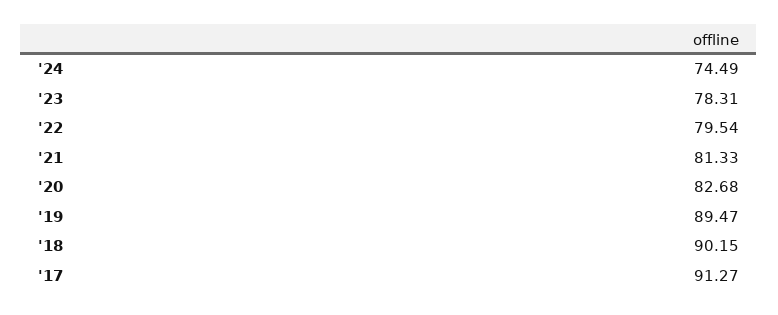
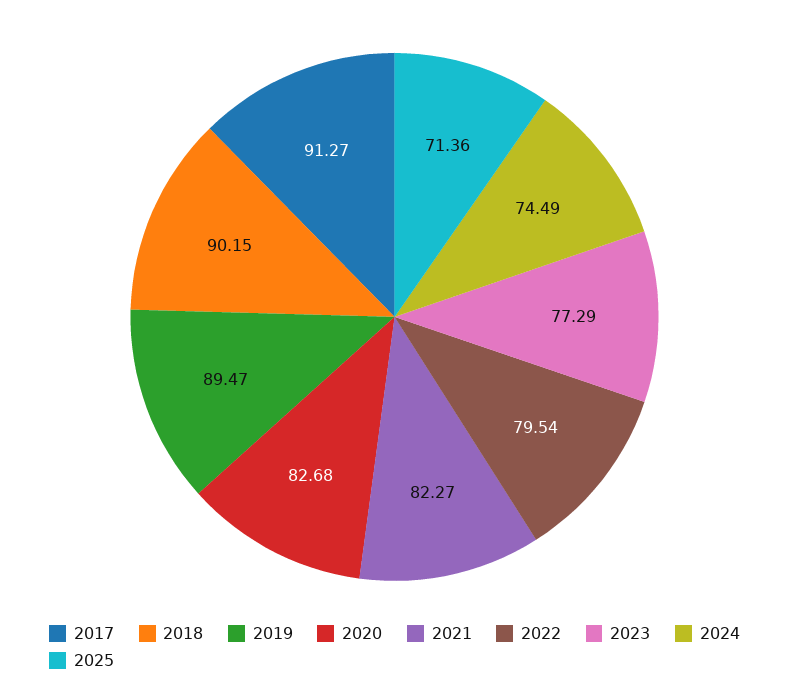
'23: 78.31 -> 77.29
'21: 81.33 -> 82.27
2025: none -> 71.36

